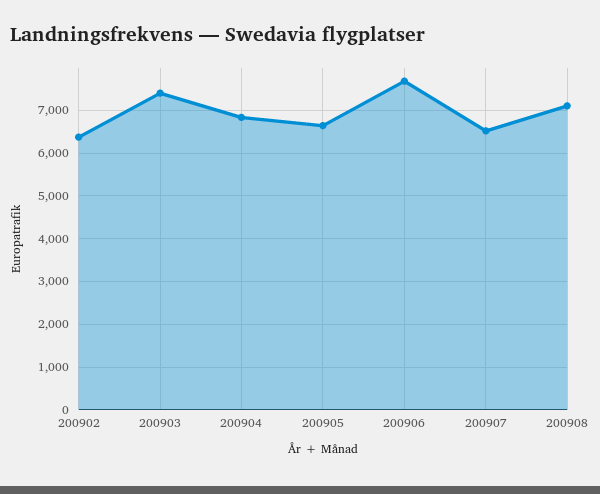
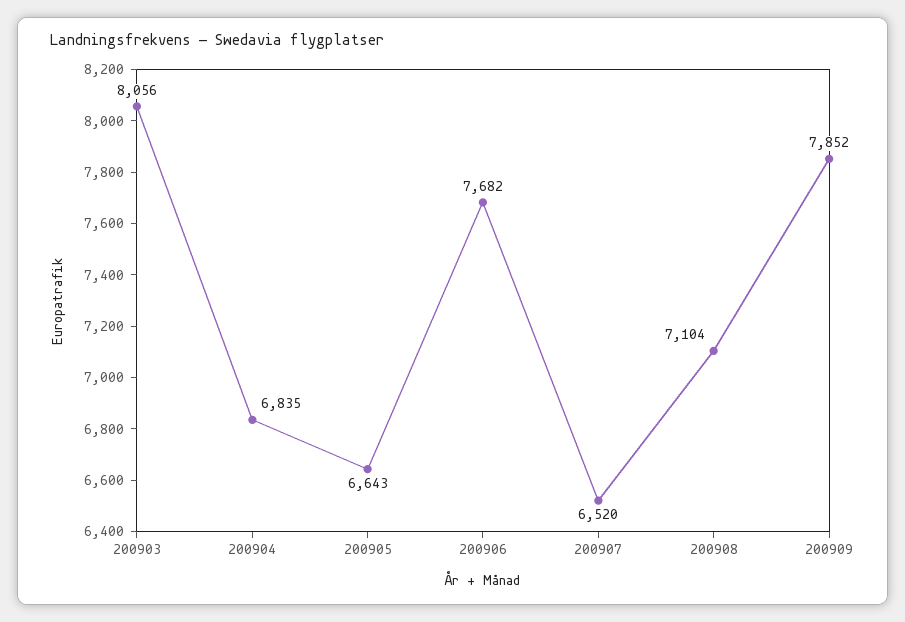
200902: 6400 -> none
200903: 7400 -> 8056
200909: none -> 7852

